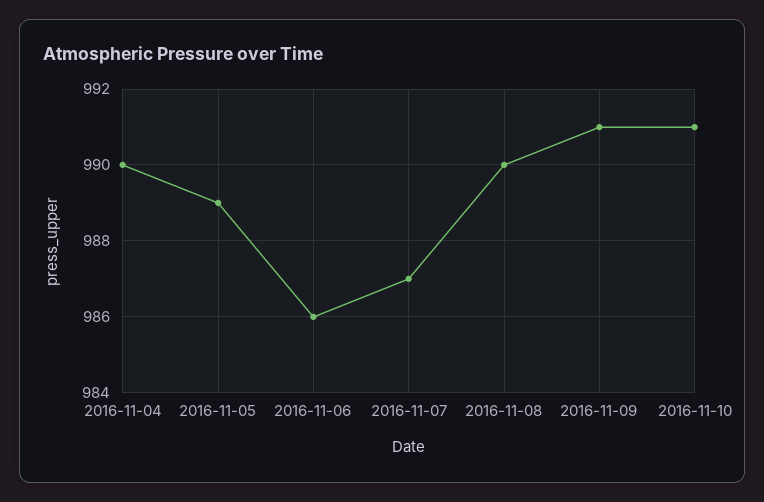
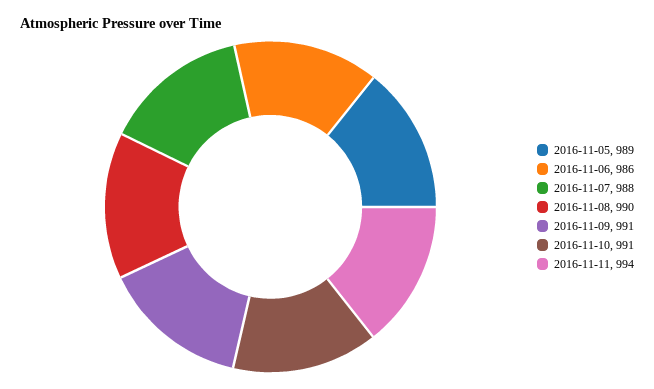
2016-11-04: 990 -> none
2016-11-07: 987 -> 988
2016-11-11: none -> 994

